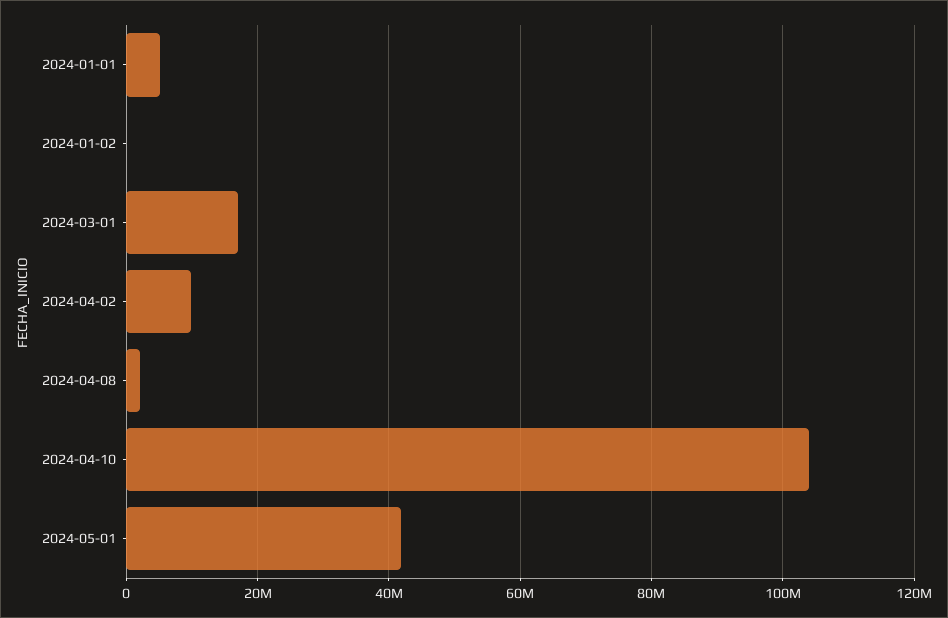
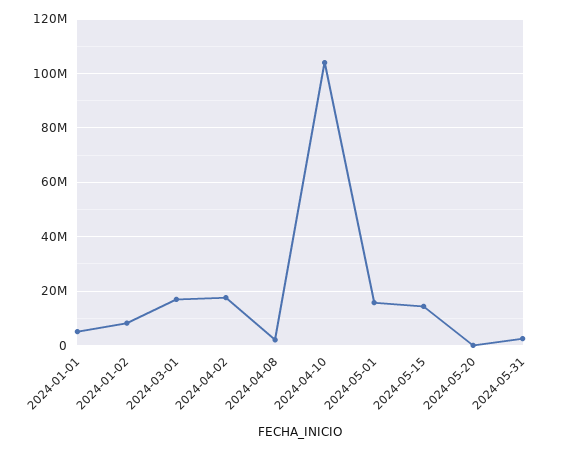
2024-01-02: 0 -> 7500000
2024-04-02: 10000000 -> 17500000
2024-05-01: 42000000 -> 15000000
2024-05-15: none -> 15000000
2024-05-20: none -> 0
2024-05-31: none -> 2500000

